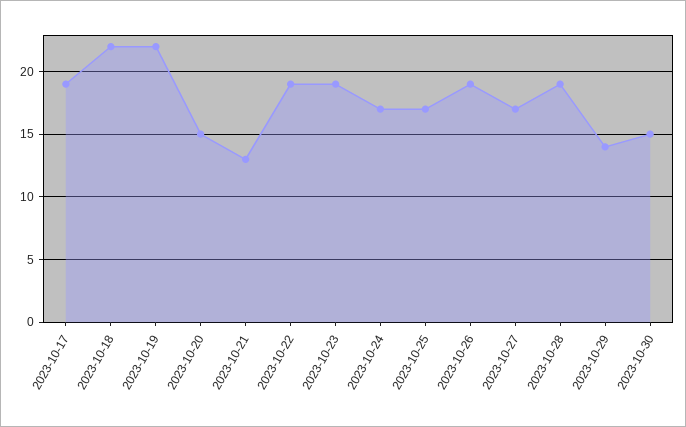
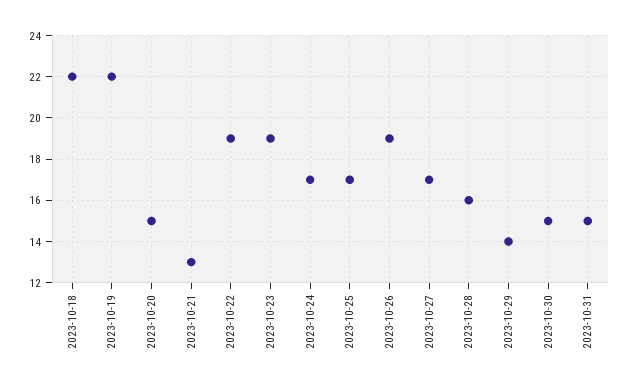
2023-10-17: 19 -> none
2023-10-28: 19 -> 16
2023-10-31: none -> 15

